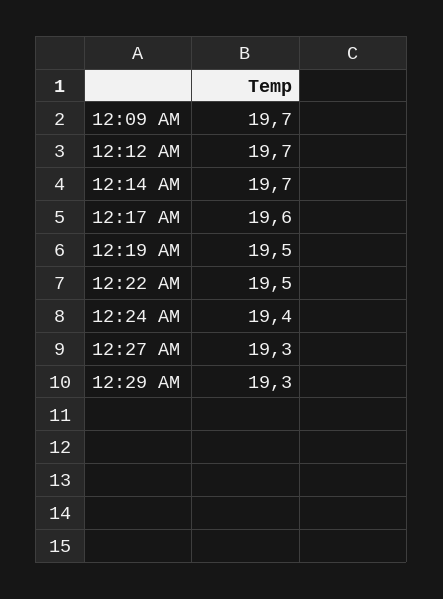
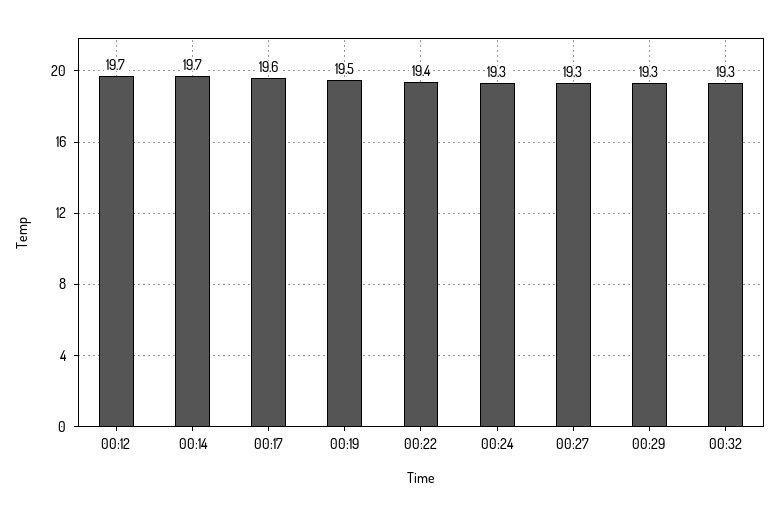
12:09 AM: 19.7 -> none
12:22 AM: 19.5 -> 19.4
12:24 AM: 19.4 -> 19.3
00:32: none -> 19.3

